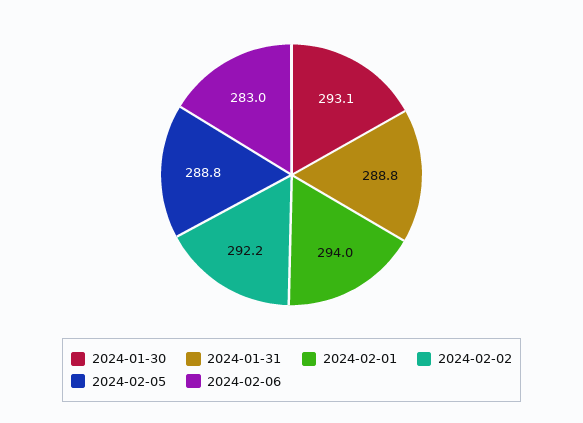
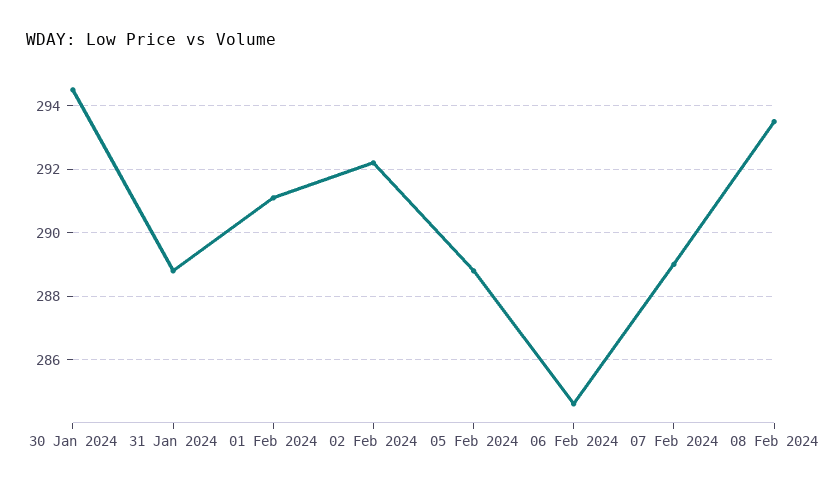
2024-01-30: 293.1 -> 294.5
2024-02-01: 294 -> 291
2024-02-06: 283 -> 284.5
07 Feb 2024: none -> 289
08 Feb 2024: none -> 293.5

